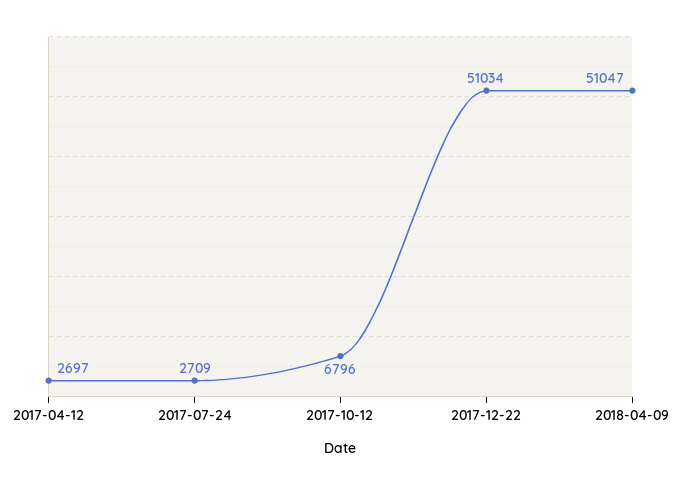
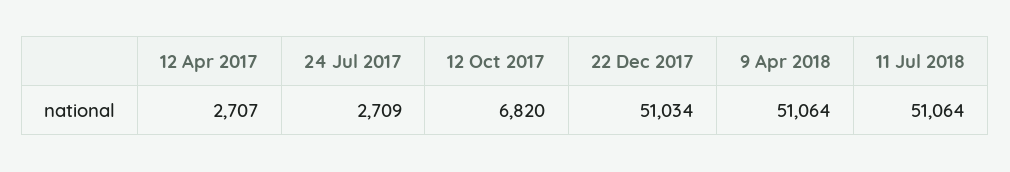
2017-04-12: 2697 -> 2707
2017-10-12: 6796 -> 6820
2018-04-09: 51047 -> 51064
11 Jul 2018: none -> 51064

